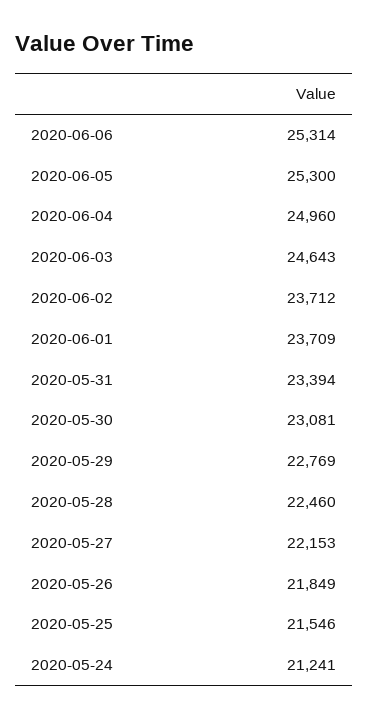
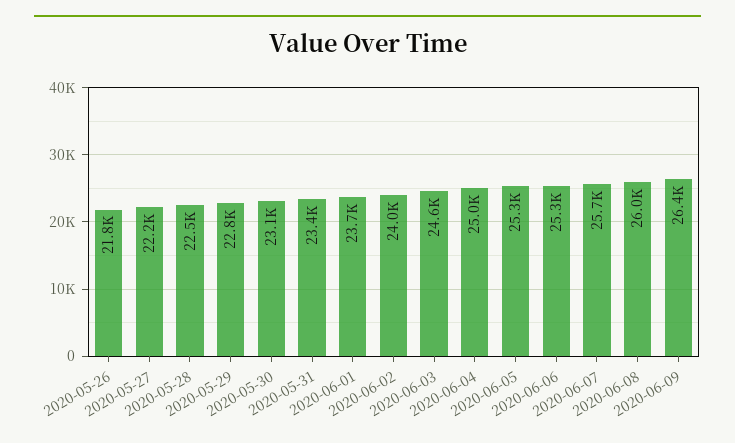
2020-06-02: 23712 -> 24000
2020-05-25: 21546 -> none
2020-05-24: 21241 -> none
2020-06-07: none -> 25700
2020-06-08: none -> 26000
2020-06-09: none -> 26400

